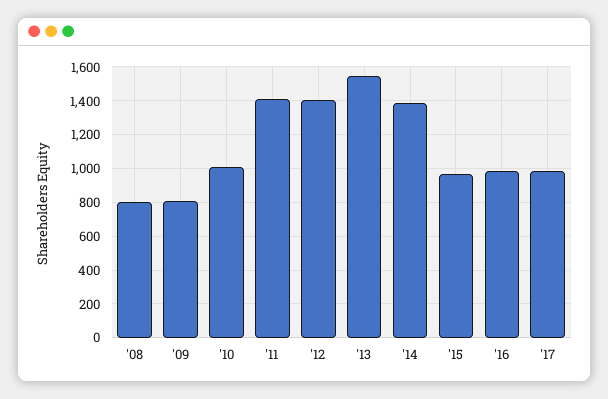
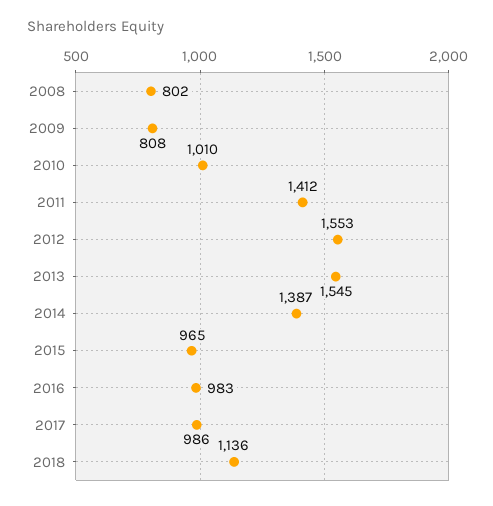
'12: 1400 -> 1553
2018: none -> 1136

